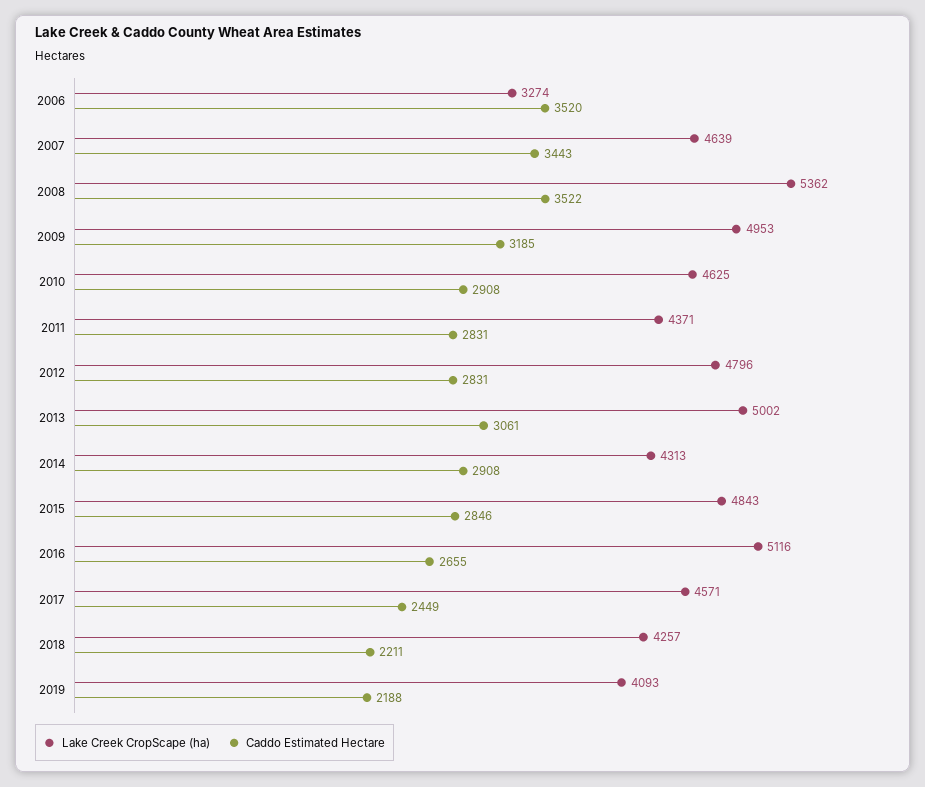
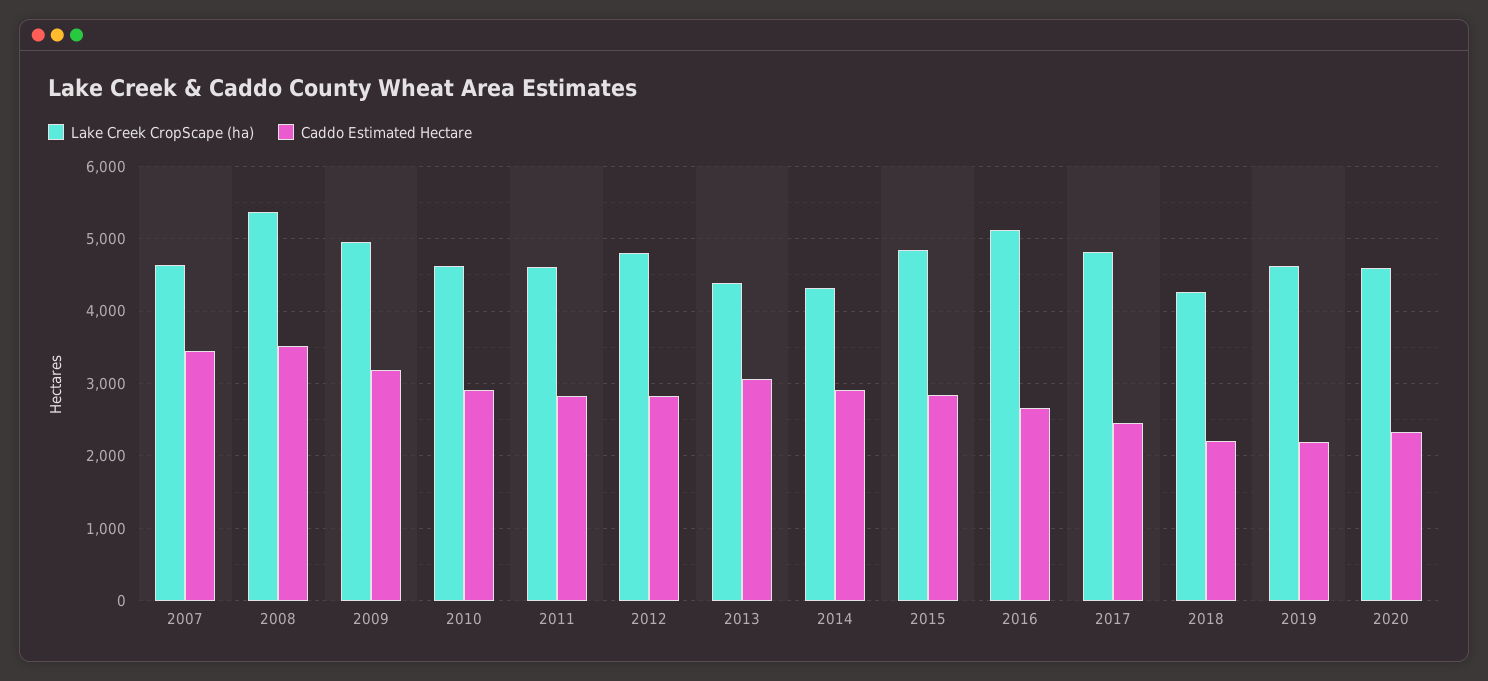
Lake Creek CropScape (ha), 2006: 3274 -> none
Caddo Estimated Hectare, 2006: 3520 -> none
Lake Creek CropScape (ha), 2011: 4371 -> 4600
Lake Creek CropScape (ha), 2013: 5002 -> 4400
Lake Creek CropScape (ha), 2017: 4571 -> 4800
Lake Creek CropScape (ha), 2019: 4093 -> 4600
Lake Creek CropScape (ha), 2020: none -> 4600
Caddo Estimated Hectare, 2020: none -> 2300

